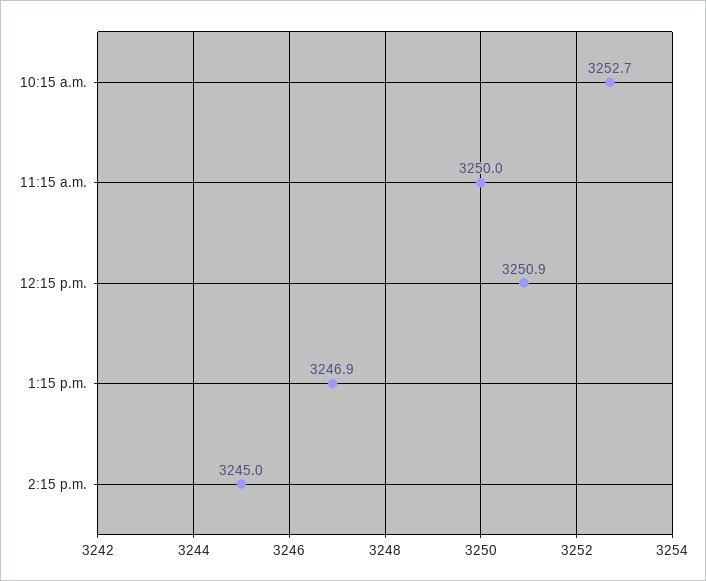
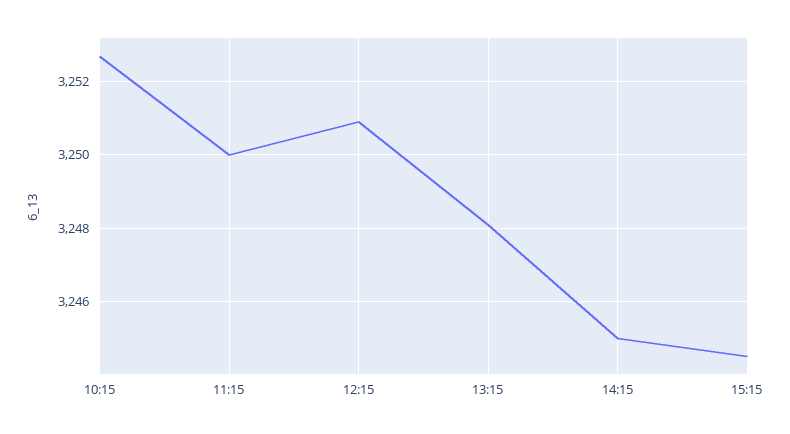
1:15 p.m.: 3246.9 -> 3248
15:15: none -> 3244.5

